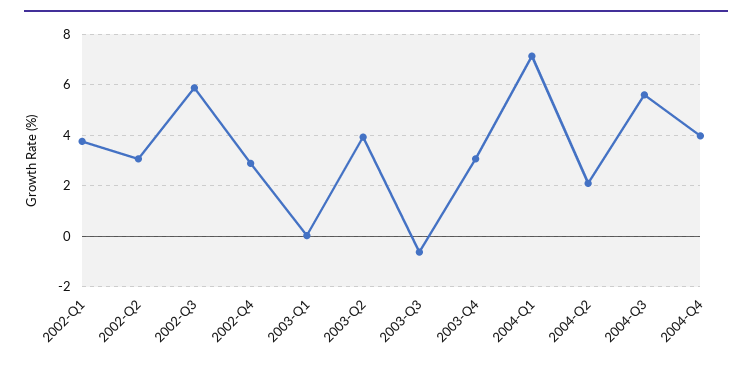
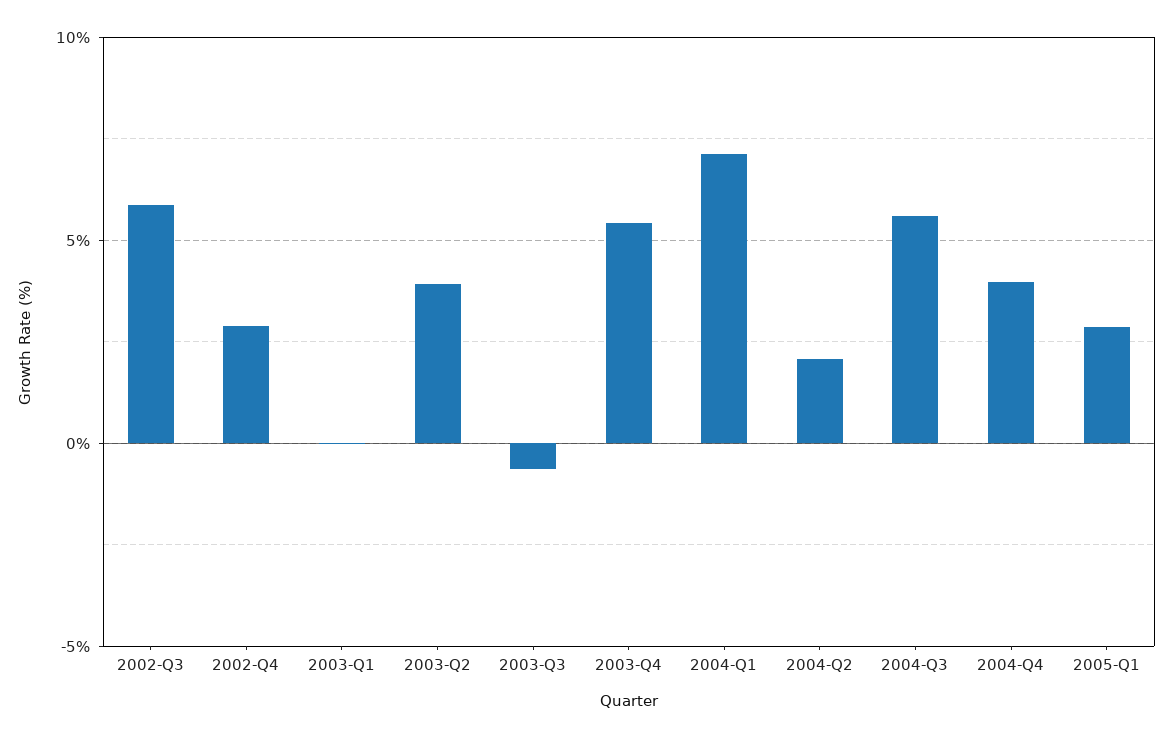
2002-Q1: 3.75 -> none
2002-Q2: 3 -> none
2003-Q4: 3 -> 5.5
2005-Q1: none -> 3

